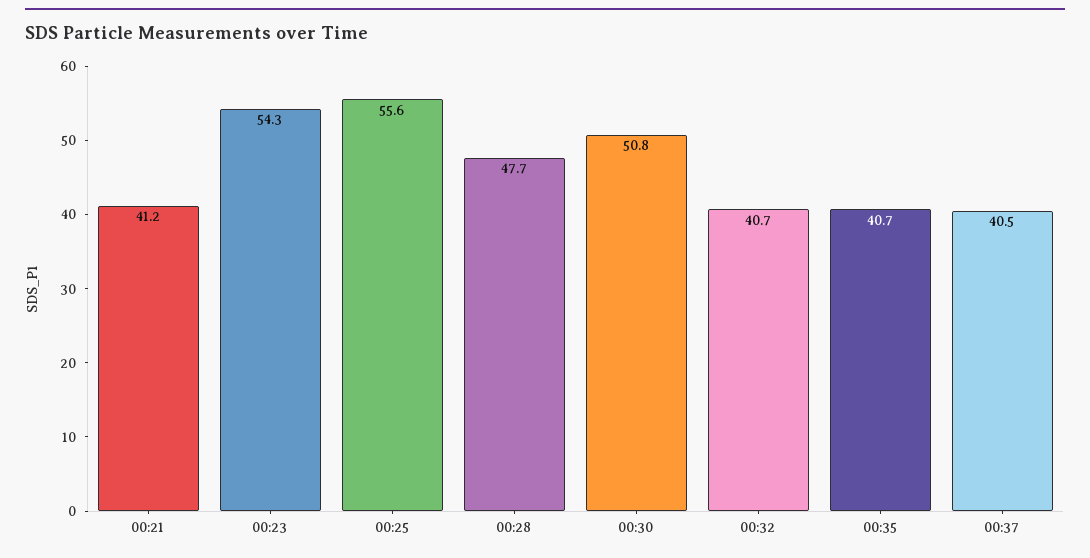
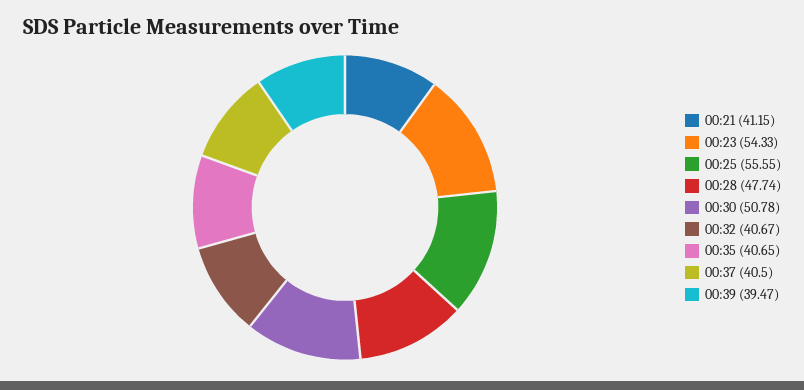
00:39: none -> 39.47

